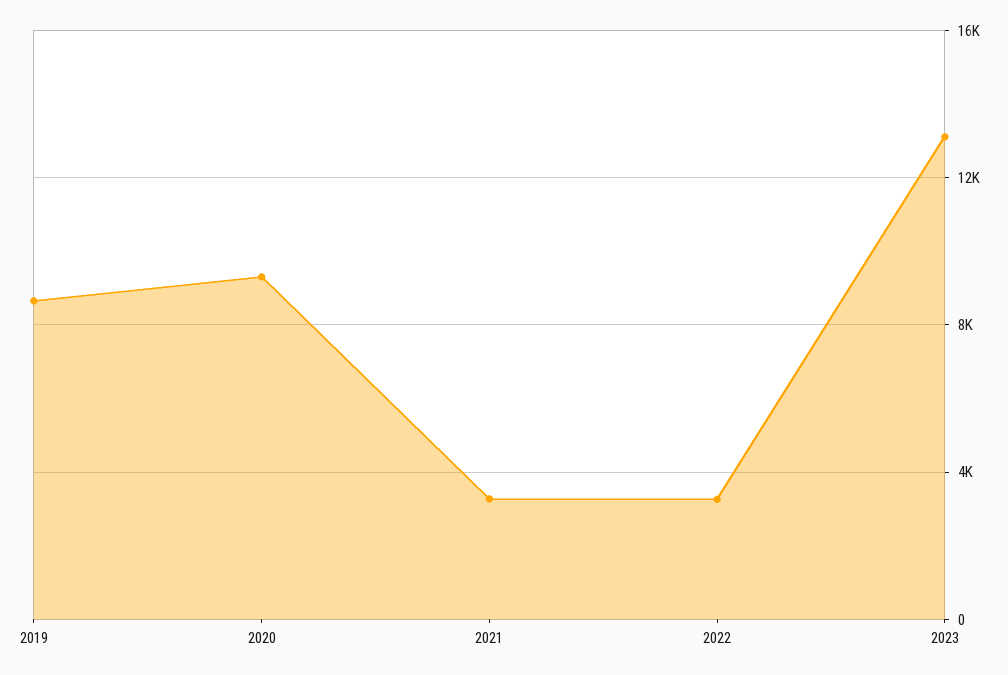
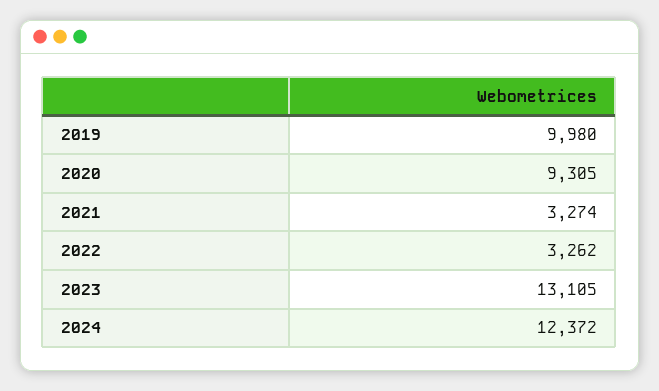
2019: 8500 -> 9980
2024: none -> 12372

